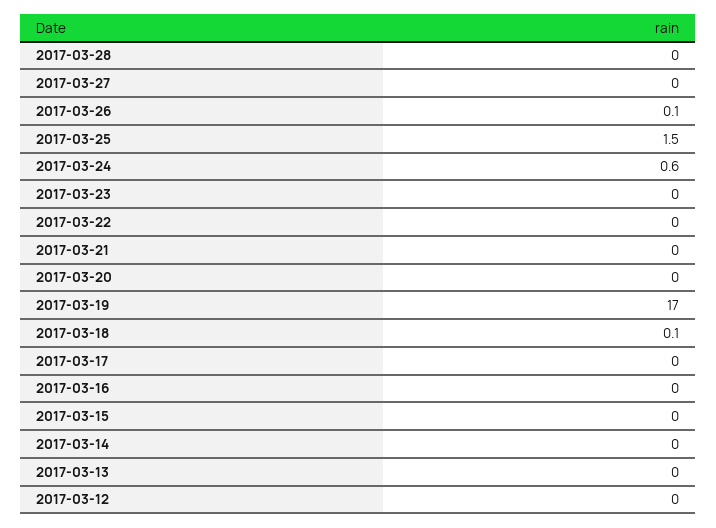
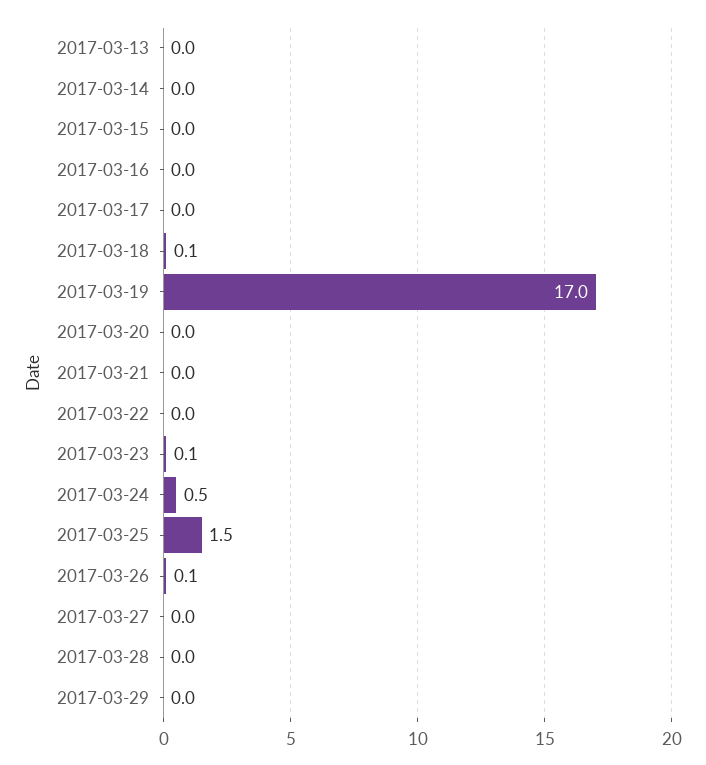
2017-03-24: 0.6 -> 0.5
2017-03-23: 0 -> 0.1
2017-03-12: 0 -> none
2017-03-29: none -> 0

